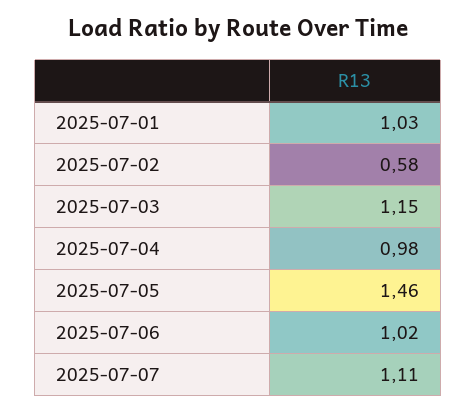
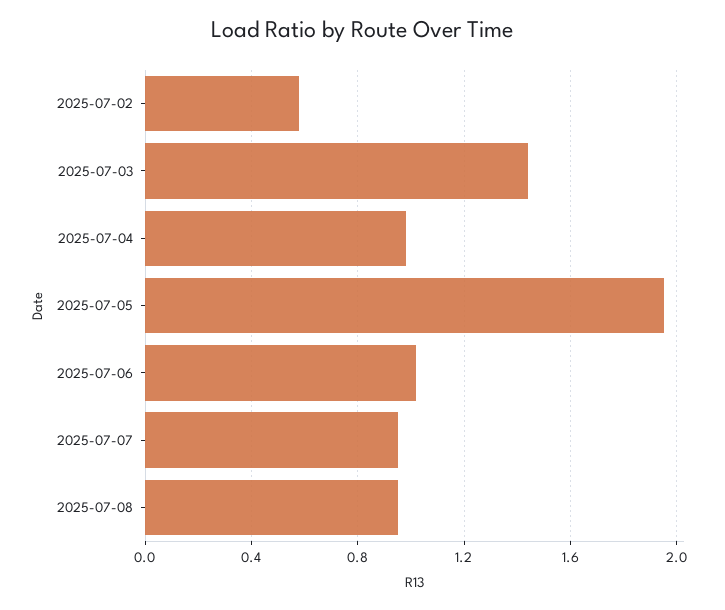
2025-07-01: 1.03 -> none
2025-07-03: 1.15 -> 1.45
2025-07-05: 1.46 -> 1.95
2025-07-07: 1.11 -> 0.95
2025-07-08: none -> 0.95

